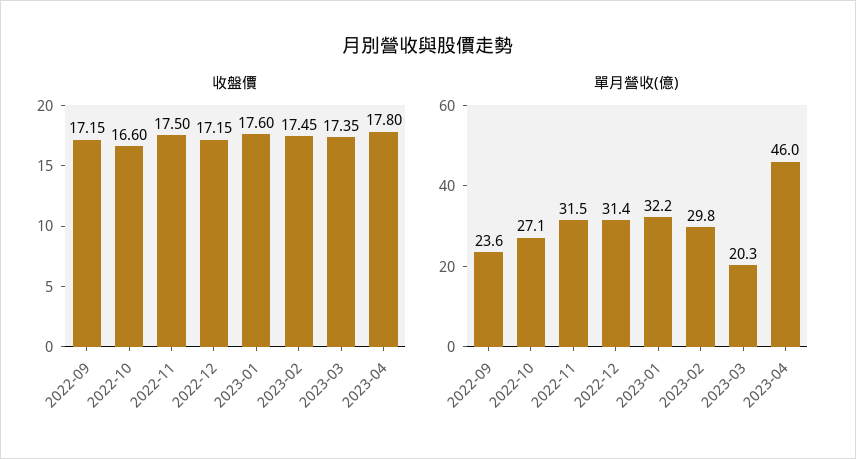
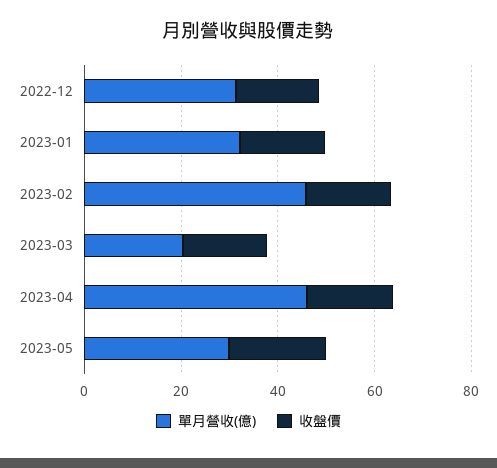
收盤價, 2022-09: 17.15 -> none
收盤價, 2022-10: 16.6 -> none
收盤價, 2022-11: 17.5 -> none
單月營收(億), 2022-09: 23.6 -> none
單月營收(億), 2022-10: 27.1 -> none
單月營收(億), 2022-11: 31.5 -> none
單月營收(億), 2023-02: 29.8 -> 45
單月營收(億), 2023-05: none -> 30
收盤價, 2023-05: none -> 20

